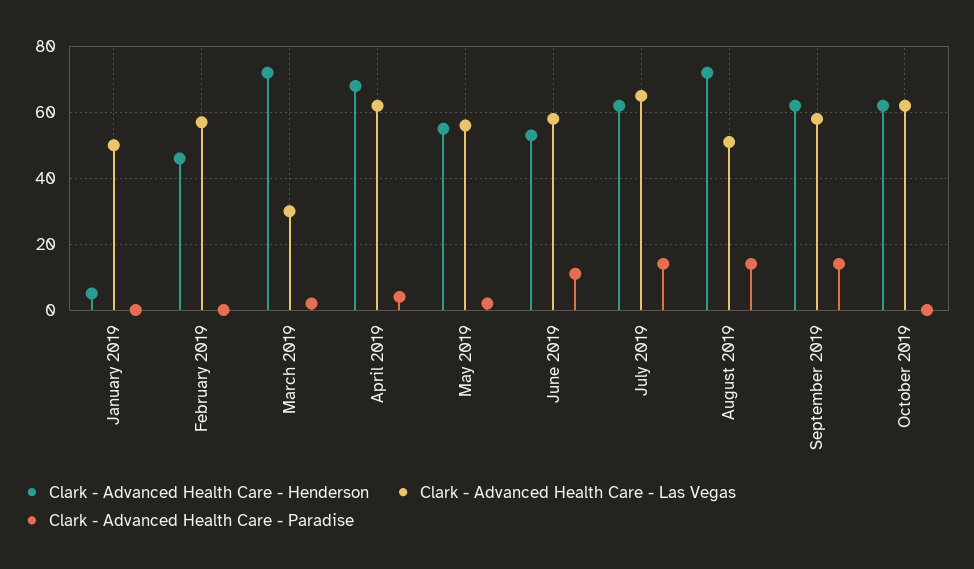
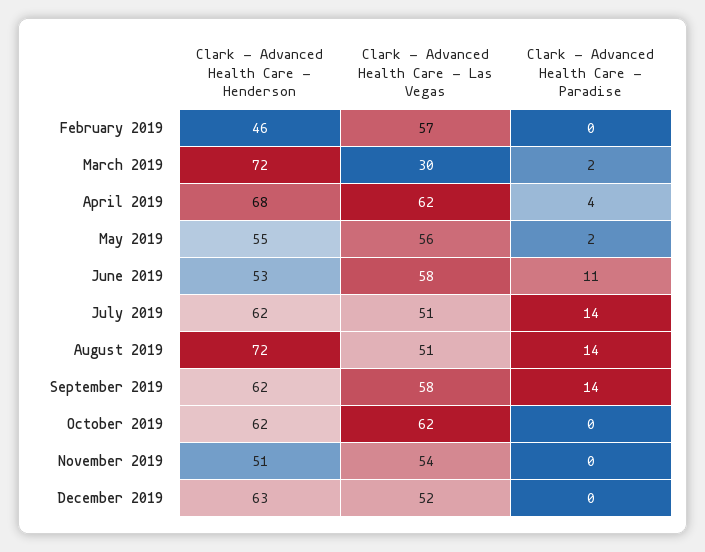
Clark - Advanced Health Care - Henderson, January 2019: 5 -> none
Clark - Advanced Health Care - Las Vegas, January 2019: 50 -> none
Clark - Advanced Health Care - Paradise, January 2019: 0 -> none
Clark - Advanced Health Care - Las Vegas, July 2019: 65 -> 51
Clark - Advanced Health Care - Henderson, November 2019: none -> 51
Clark - Advanced Health Care - Las Vegas, November 2019: none -> 54
Clark - Advanced Health Care - Paradise, November 2019: none -> 0
Clark - Advanced Health Care - Henderson, December 2019: none -> 63
Clark - Advanced Health Care - Las Vegas, December 2019: none -> 52
Clark - Advanced Health Care - Paradise, December 2019: none -> 0

